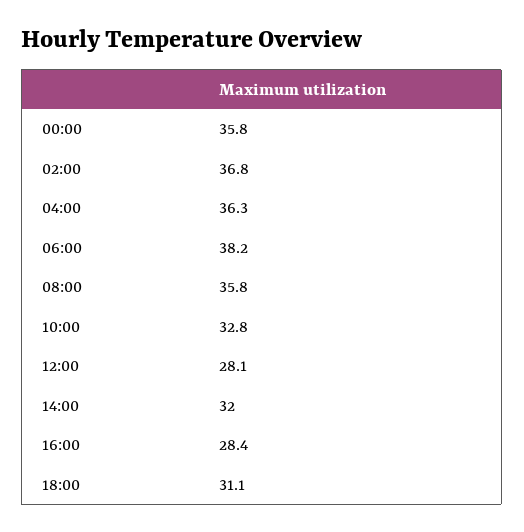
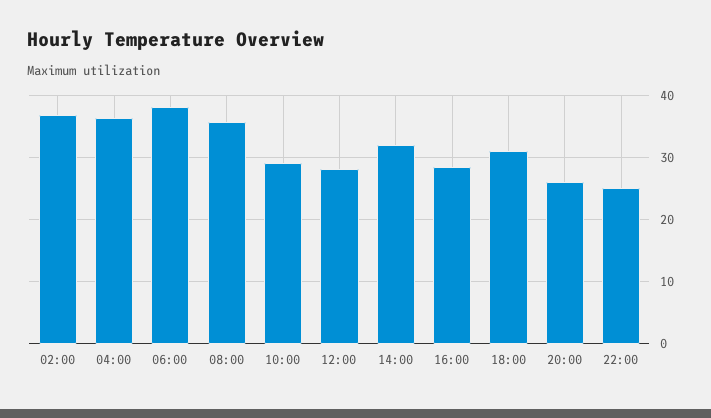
00:00: 35.8 -> none
10:00: 32.8 -> 29
20:00: none -> 26
22:00: none -> 25

